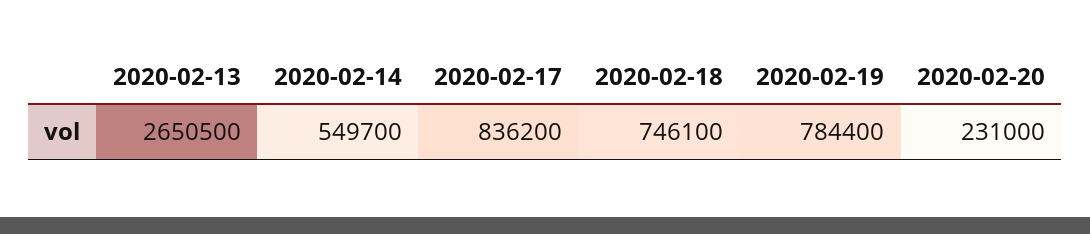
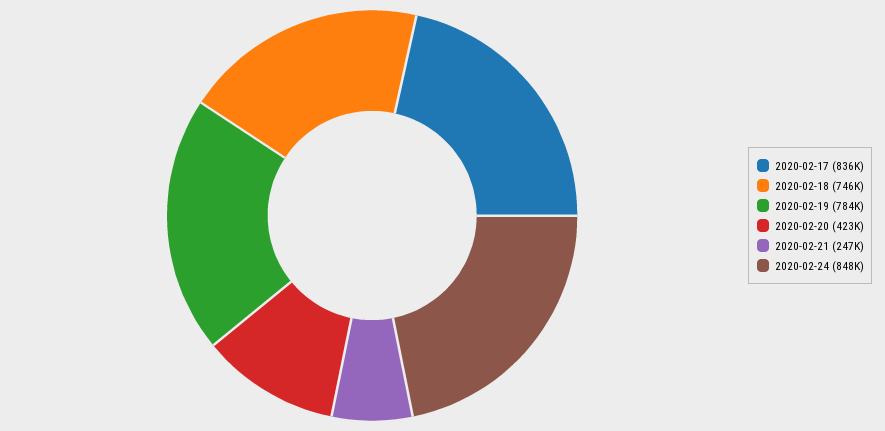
2020-02-13: 2650500 -> none
2020-02-14: 549700 -> none
2020-02-20: 231000 -> 423000
2020-02-21: none -> 247000
2020-02-24: none -> 848000

